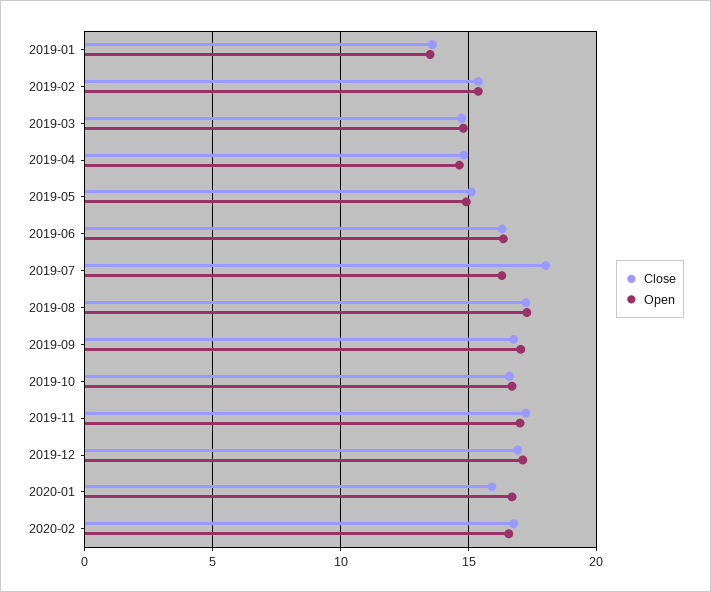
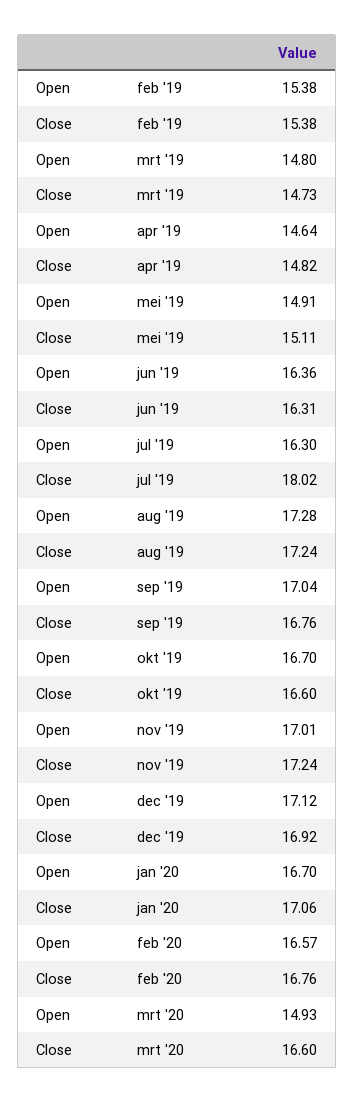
Close, 2019-01: 13.5 -> none
Open, 2019-01: 13.5 -> none
Close, 2020-01: 16 -> 17.06
Open, mrt '20: none -> 14.93
Close, mrt '20: none -> 16.6

